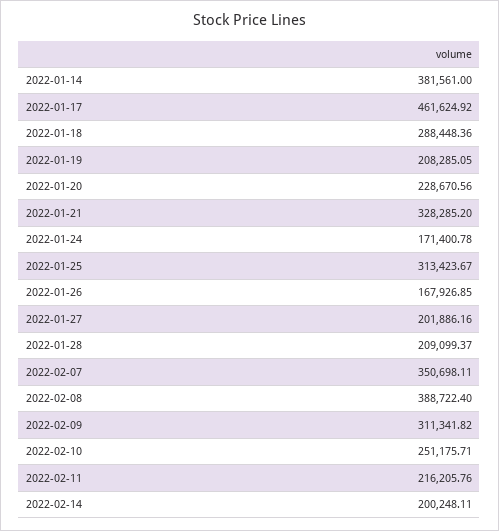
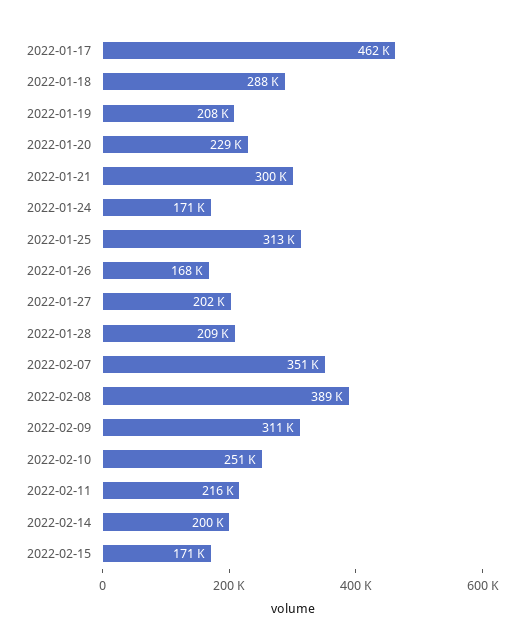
2022-01-14: 381561 -> none
2022-01-21: 328285.2 -> 300000
2022-02-15: none -> 171000

